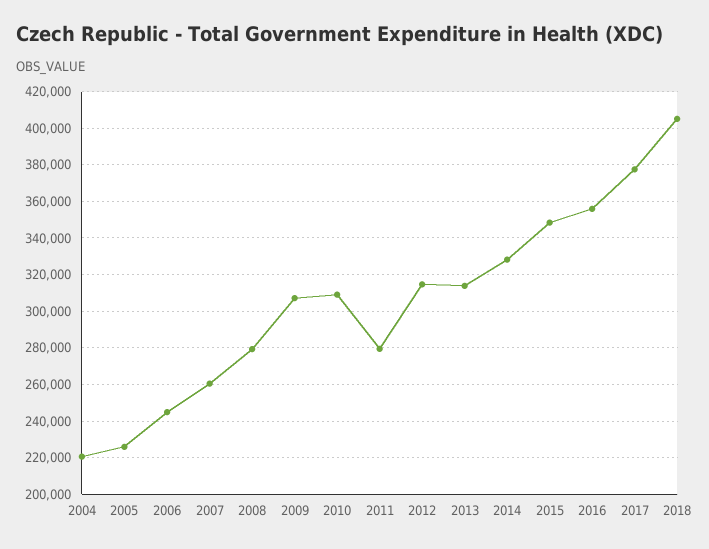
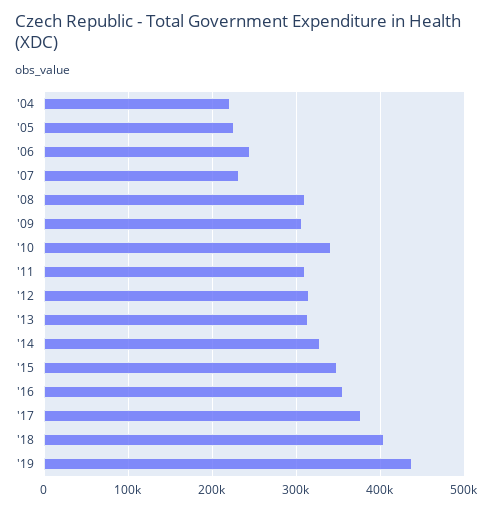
2007: 260000 -> 230000
2008: 280000 -> 310000
2010: 310000 -> 340000
2011: 280000 -> 310000
'19: none -> 440000

